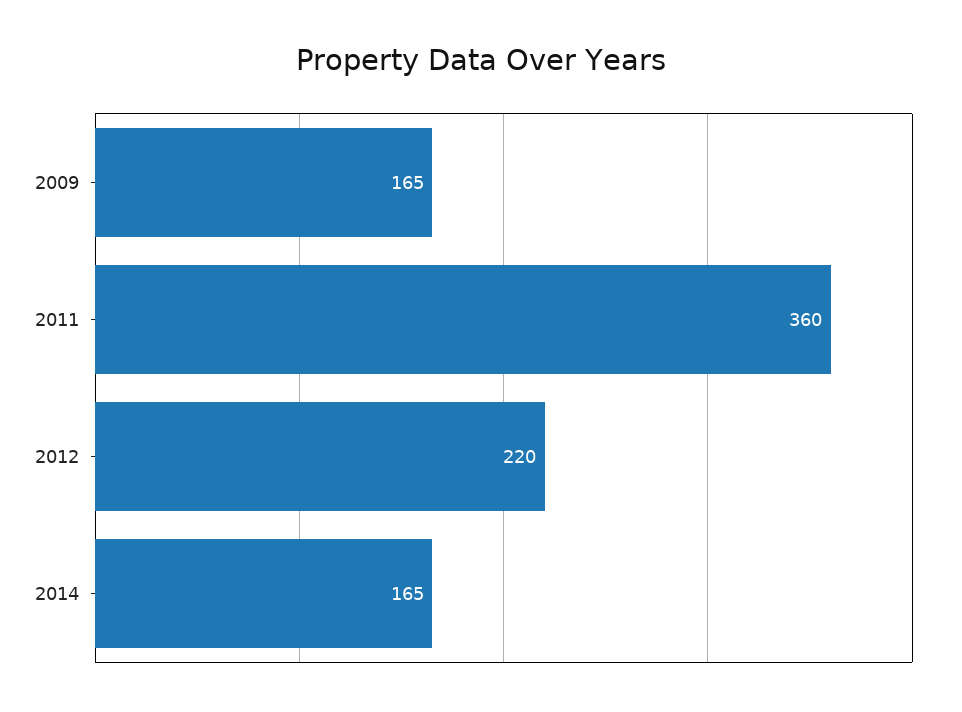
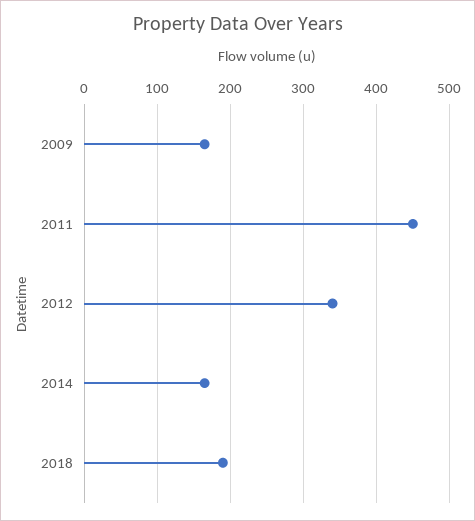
2011: 360 -> 450
2012: 220 -> 340
2018: none -> 190

